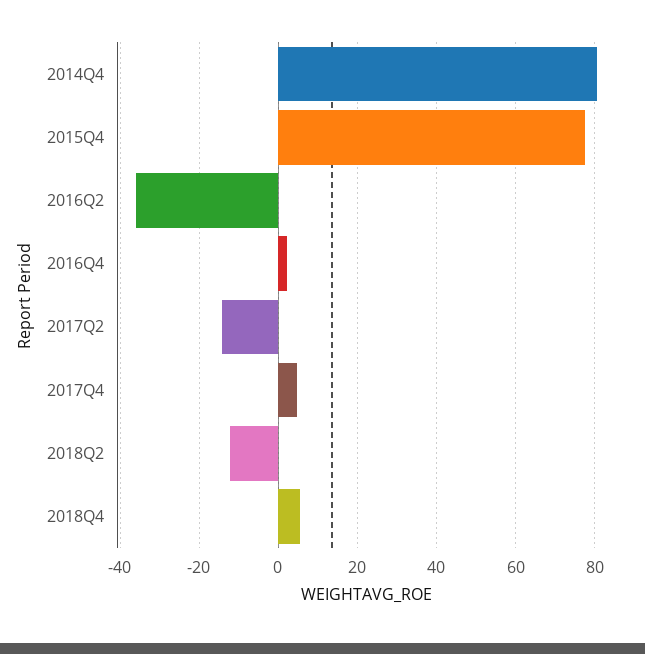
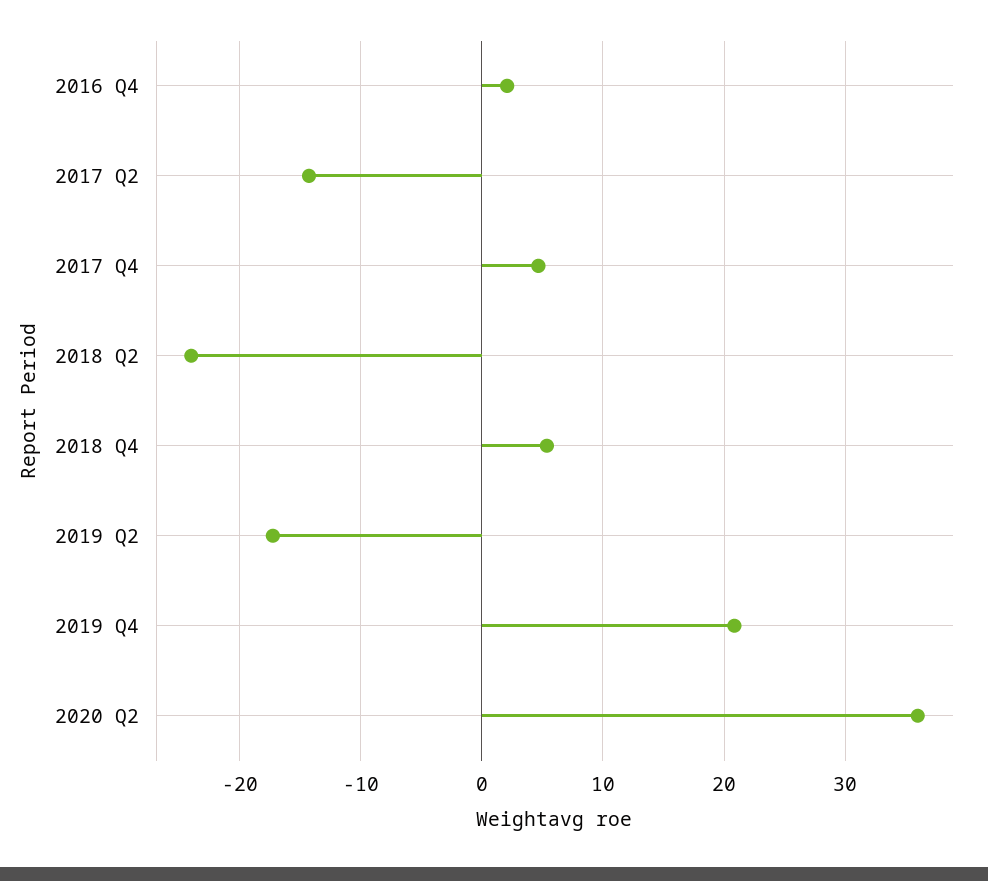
2014Q4: 80 -> none
2015Q4: 78 -> none
2016Q2: -36 -> none
2018Q2: -12 -> -24
2019 Q2: none -> -17
2019 Q4: none -> 21
2020 Q2: none -> 36

